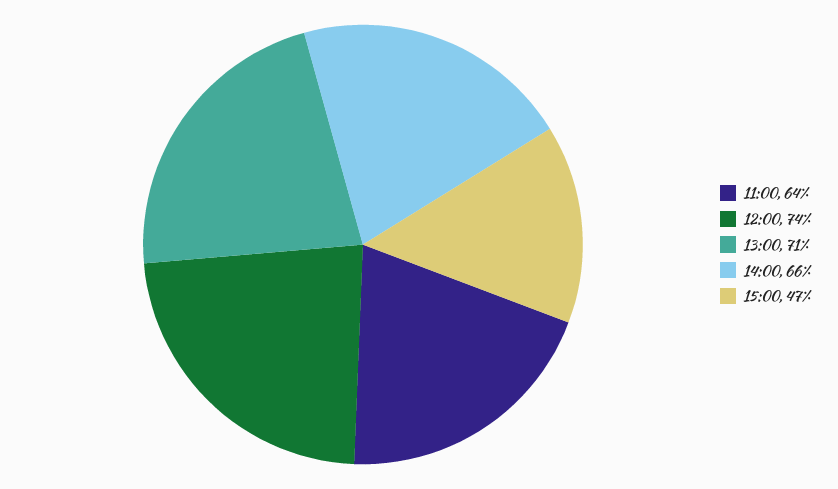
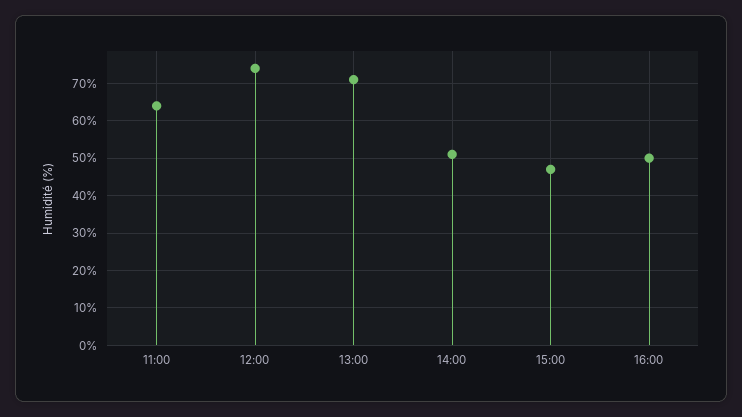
14:00: 66 -> 50
16:00: none -> 50

